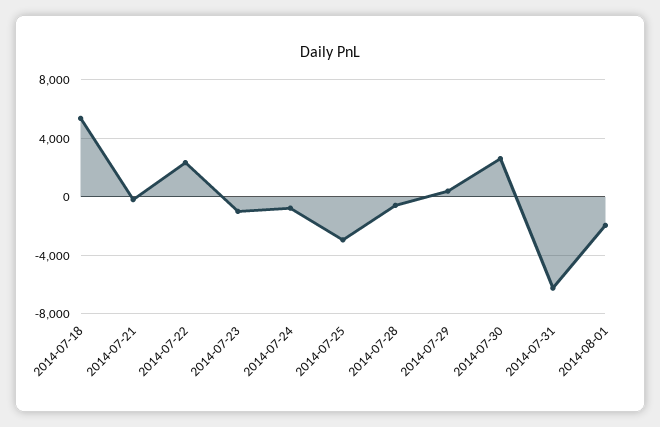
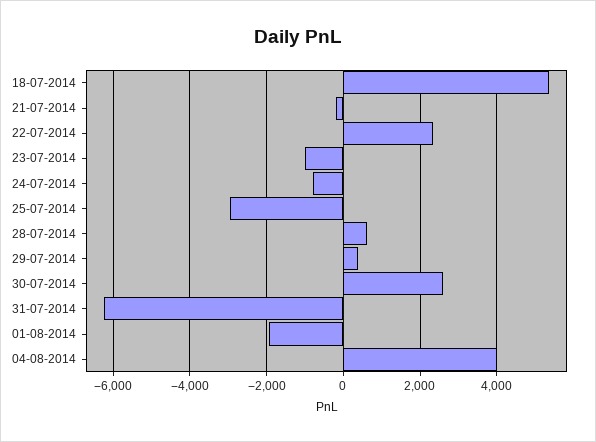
2014-07-28: -500 -> 600
04-08-2014: none -> 4000

